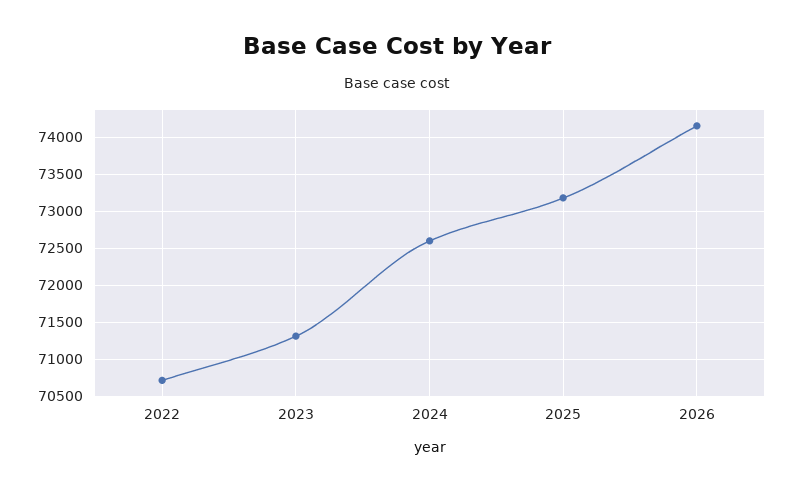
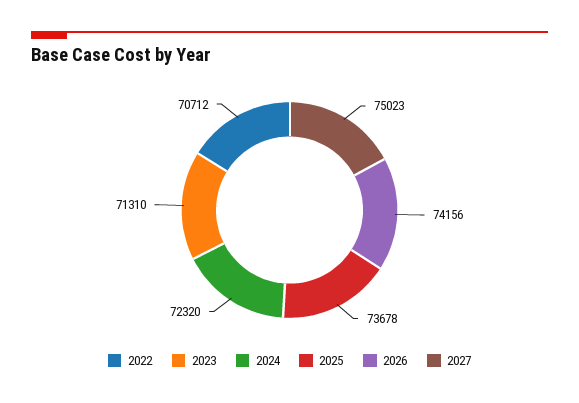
2024: 72600 -> 72320
2025: 73200 -> 73678
2027: none -> 75023

